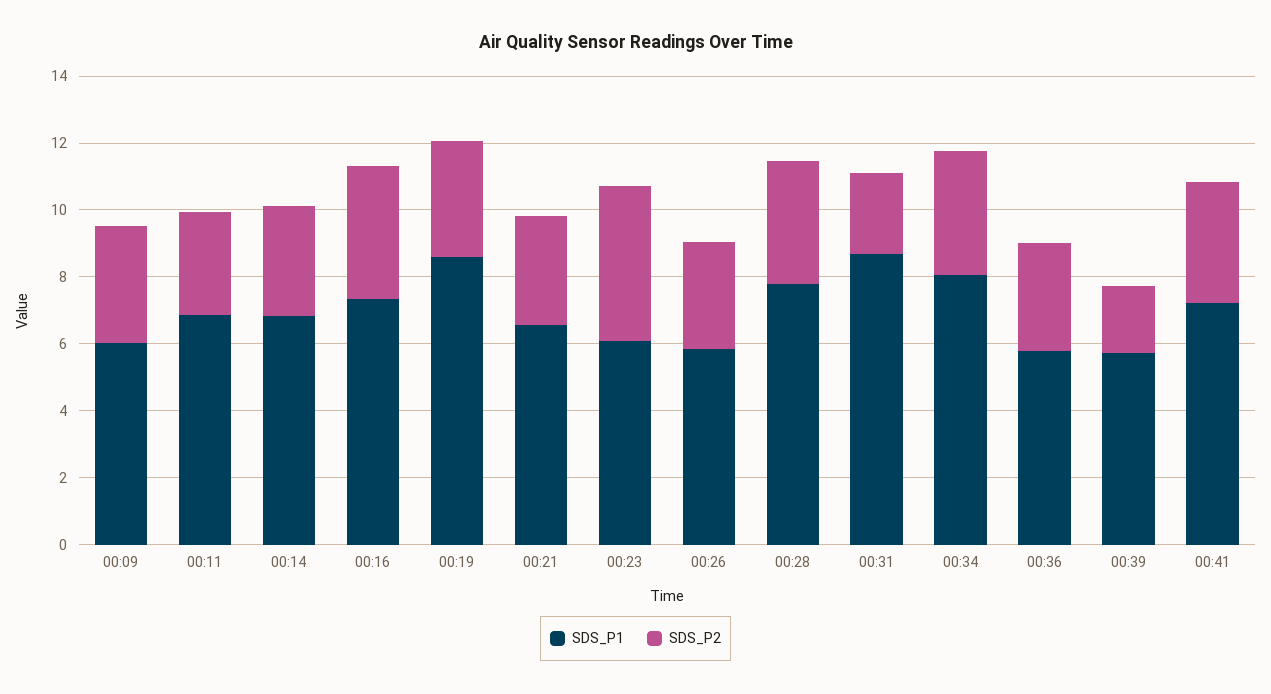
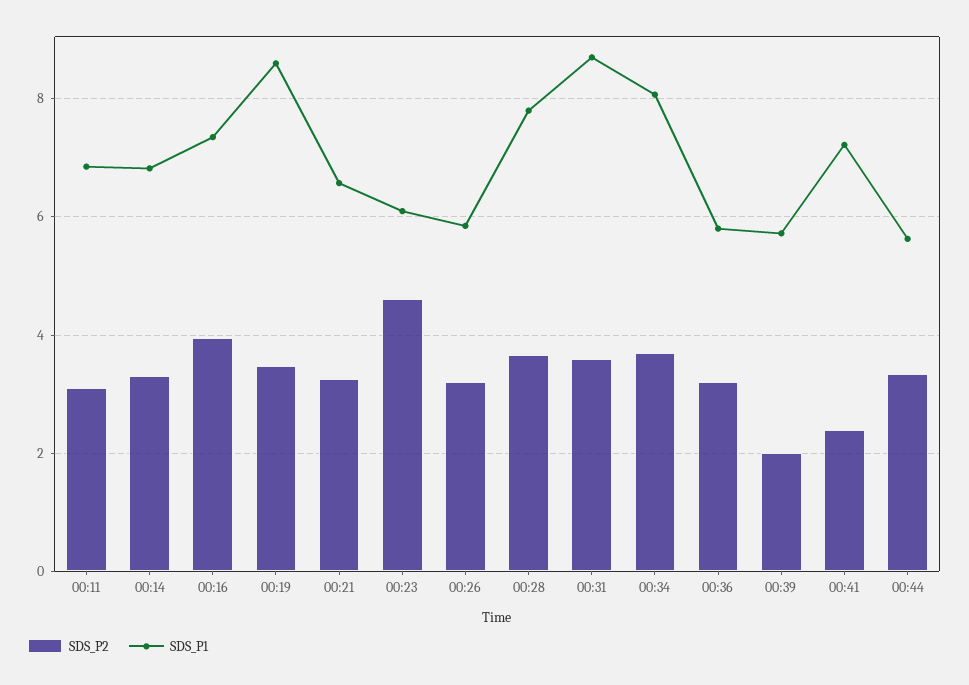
SDS_P1, 00:09: 6 -> none
SDS_P2, 00:09: 3.5 -> none
SDS_P2, 00:31: 2.5 -> 3.6
SDS_P2, 00:41: 3.5 -> 2.4
SDS_P2, 00:44: none -> 3.4
SDS_P1, 00:44: none -> 5.6

